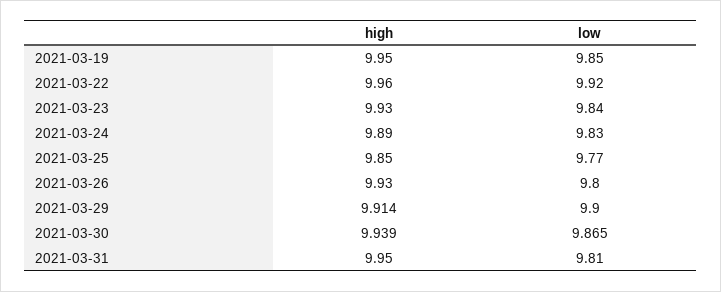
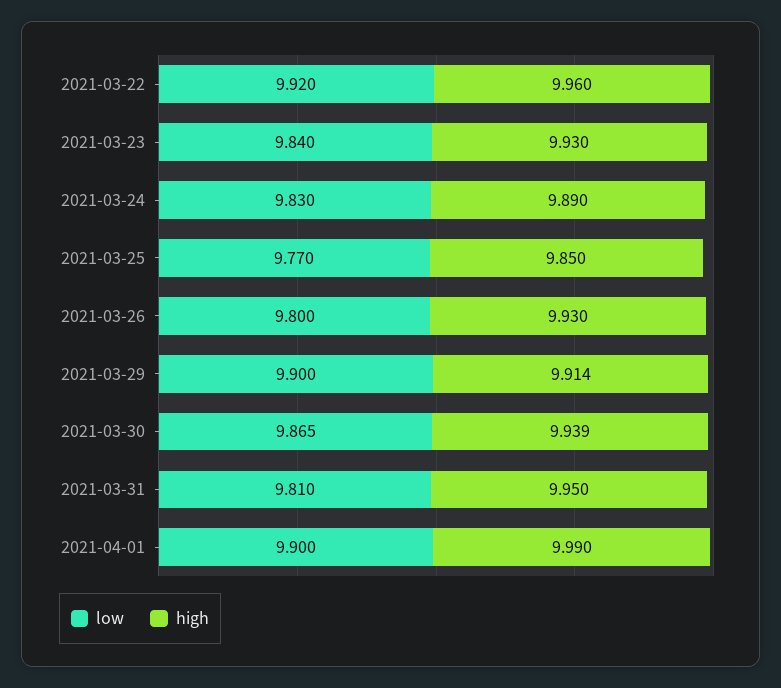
high, 2021-03-19: 9.95 -> none
low, 2021-03-19: 9.85 -> none
low, 2021-04-01: none -> 9.9
high, 2021-04-01: none -> 9.99

